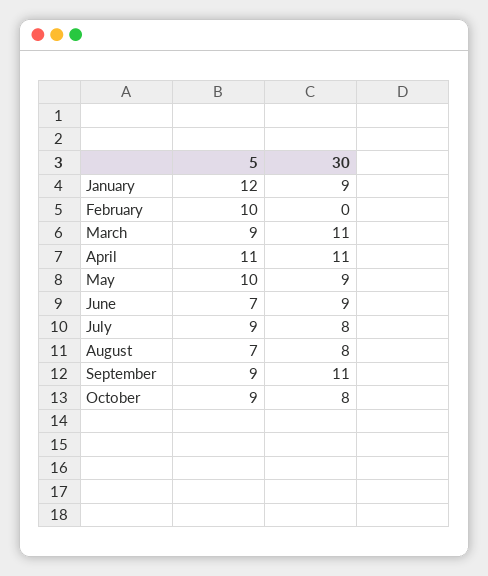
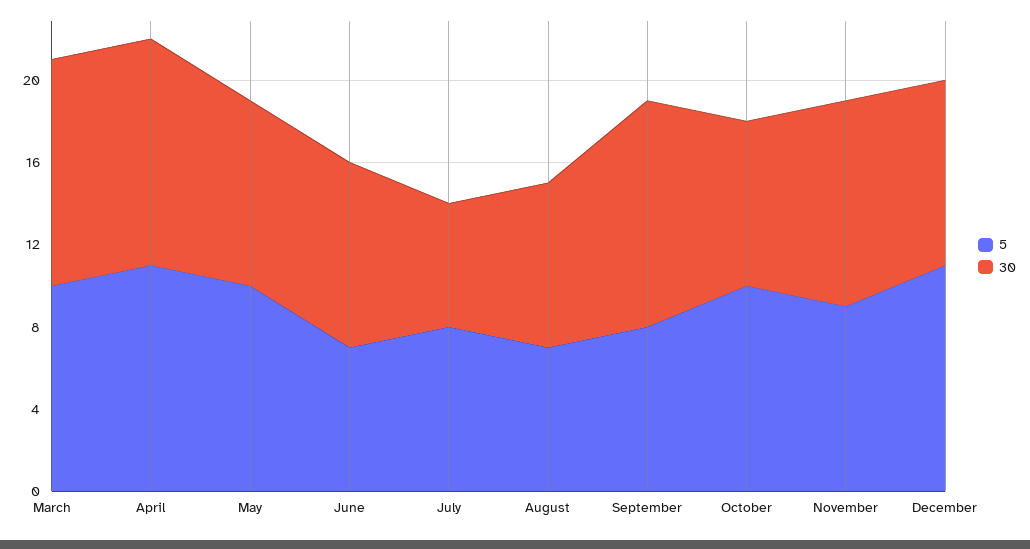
5, January: 12 -> none
30, January: 9 -> none
5, February: 10 -> none
30, February: 0 -> none
5, March: 9 -> 10
5, July: 9 -> 8
30, July: 8 -> 6
5, September: 9 -> 8
5, October: 9 -> 10
5, November: none -> 9
30, November: none -> 10
5, December: none -> 11
30, December: none -> 9

